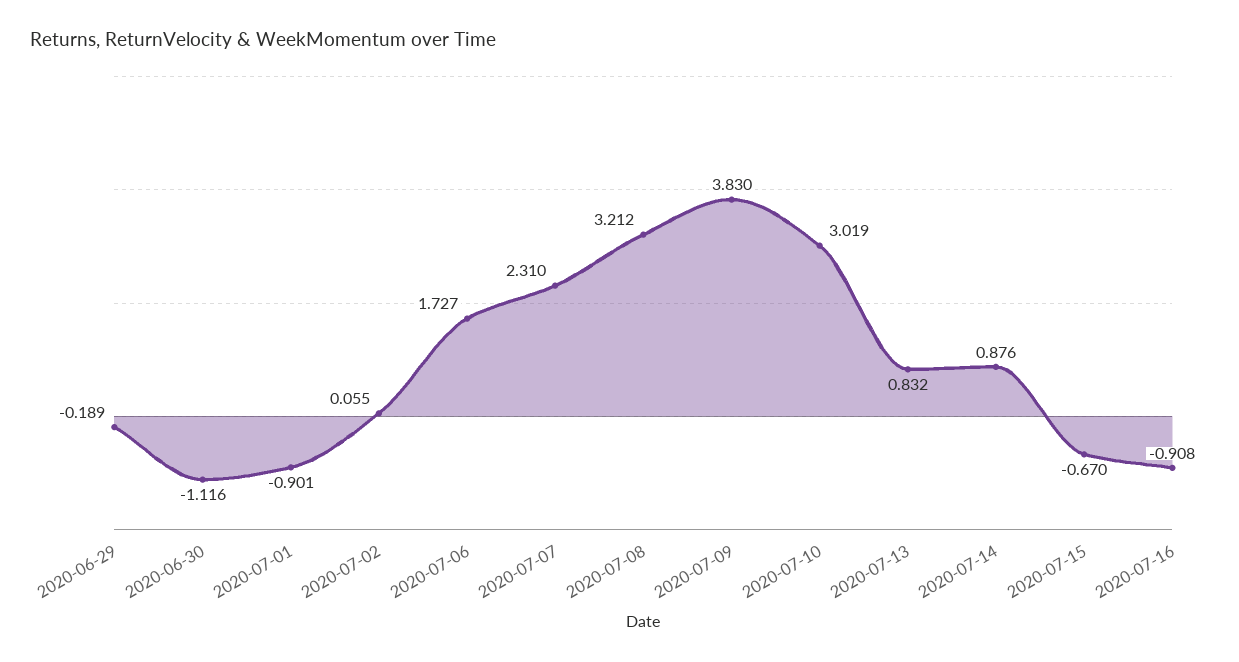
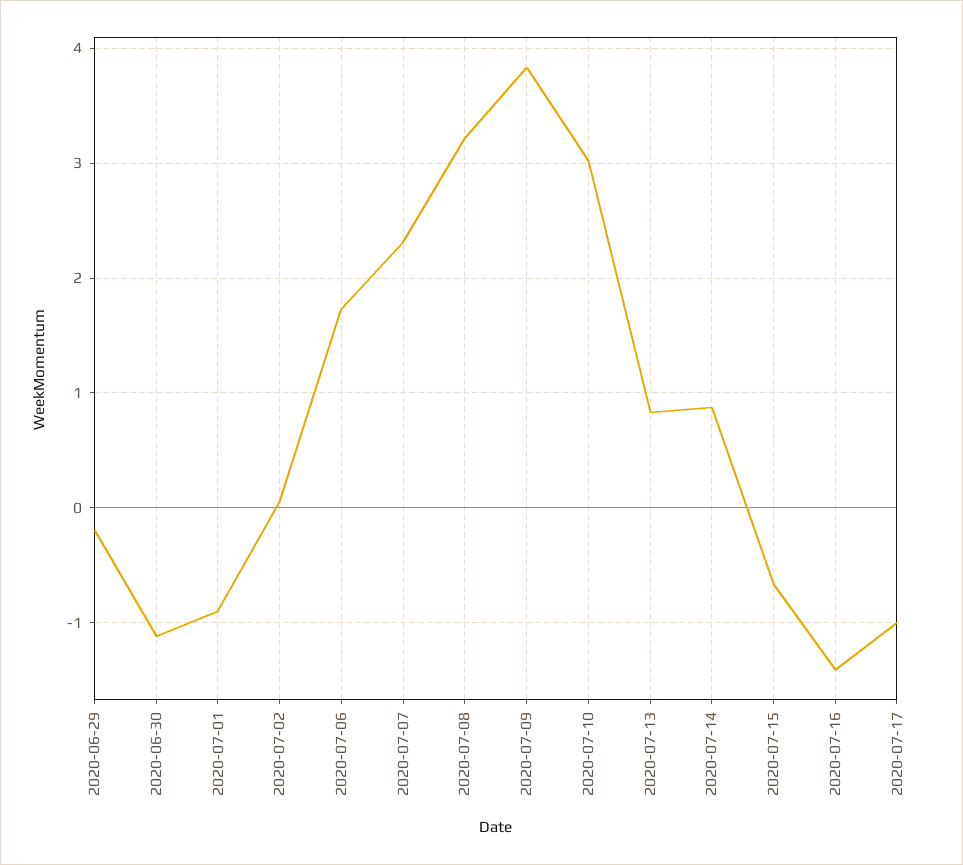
2020-07-16: -0.908 -> -1.4
2020-07-17: none -> -1

